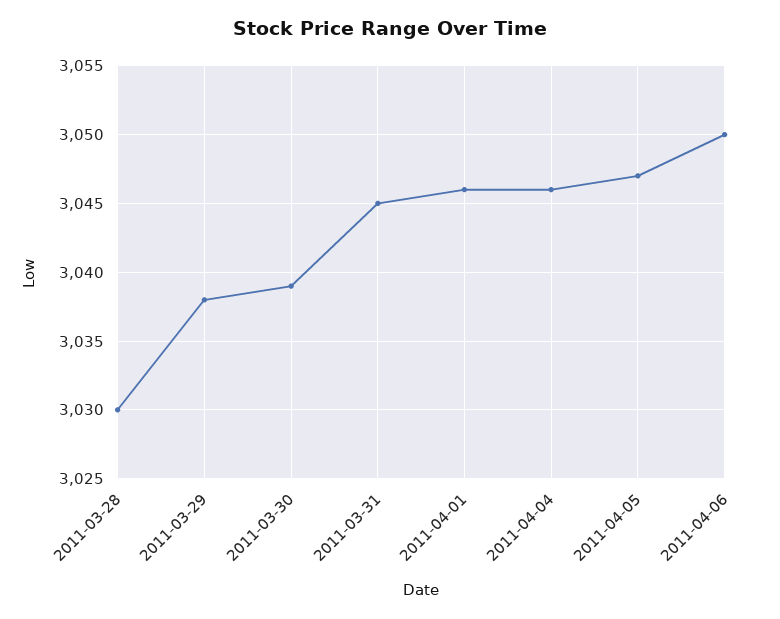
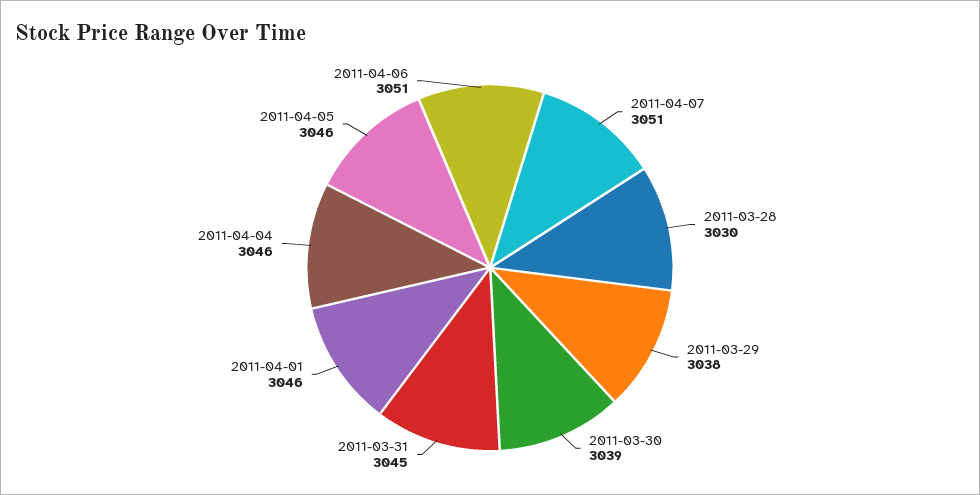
2011-04-05: 3047 -> 3046
2011-04-06: 3050 -> 3051
2011-04-07: none -> 3051

